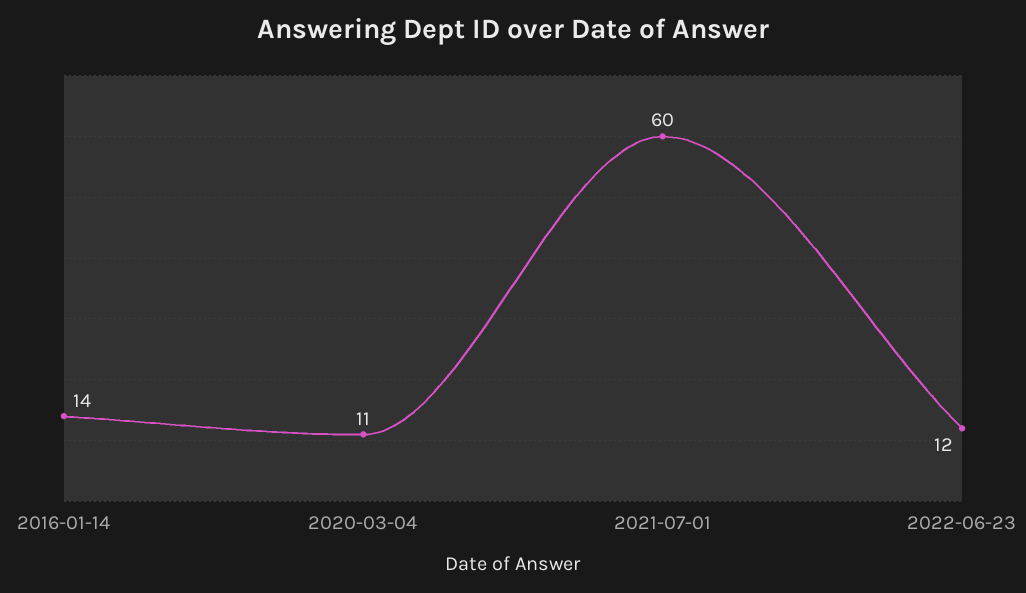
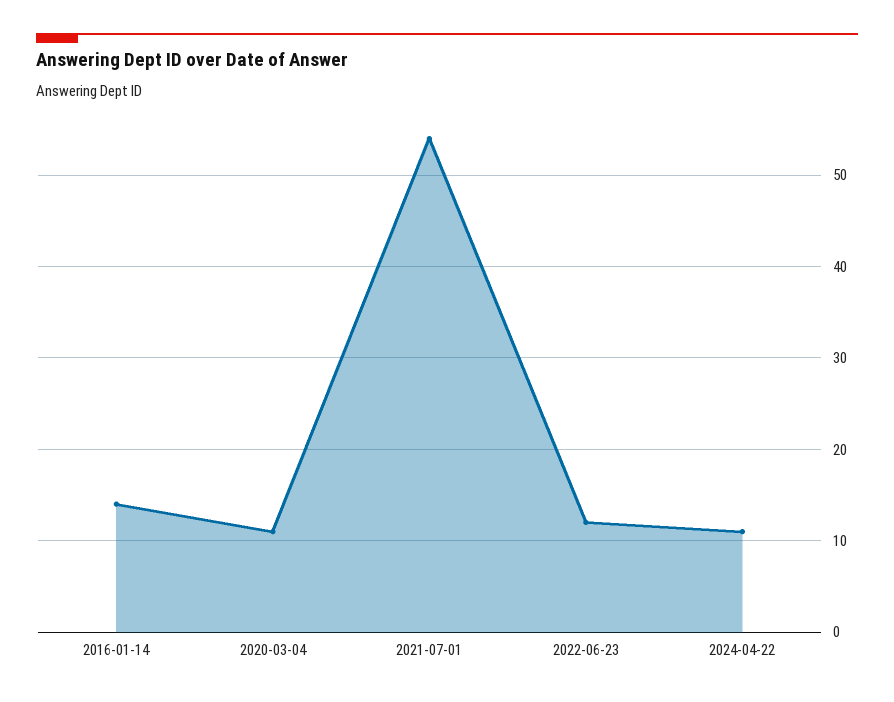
2021-07-01: 60 -> 54
2024-04-22: none -> 11

